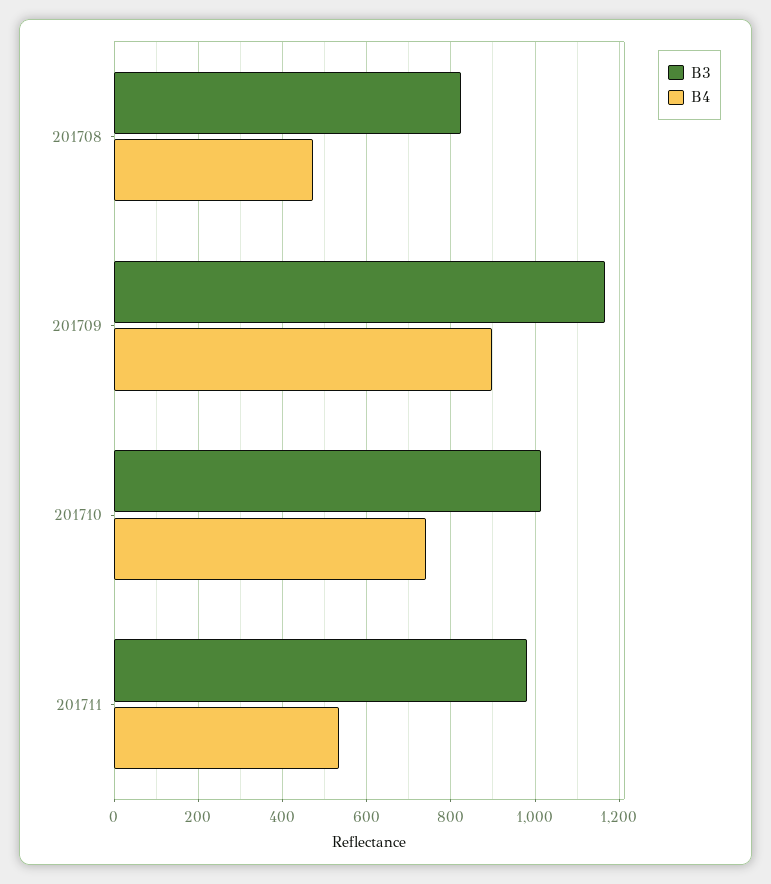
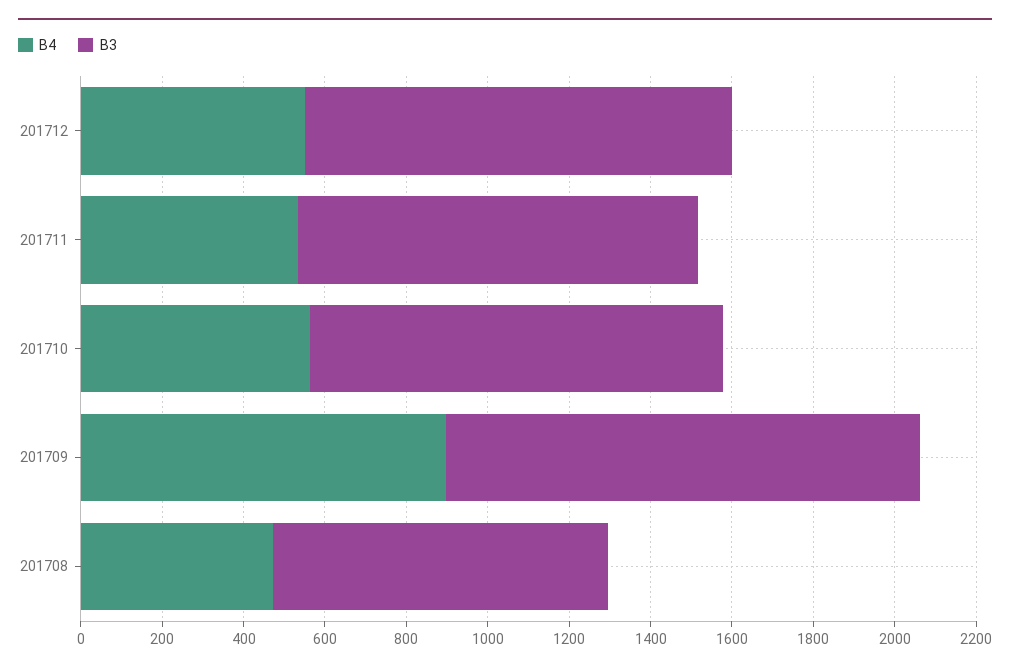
B4, 201710: 740 -> 550
B4, 201712: none -> 550
B3, 201712: none -> 1050

